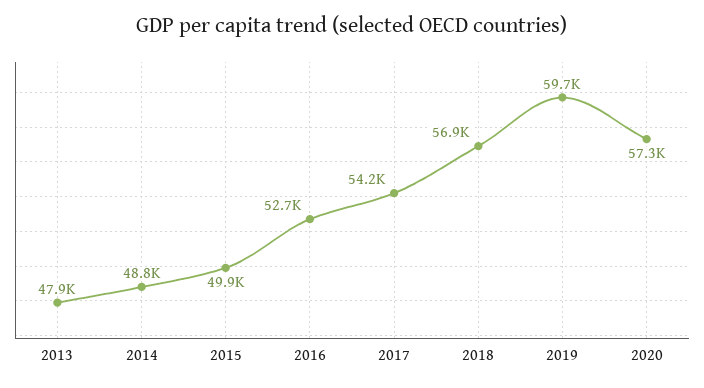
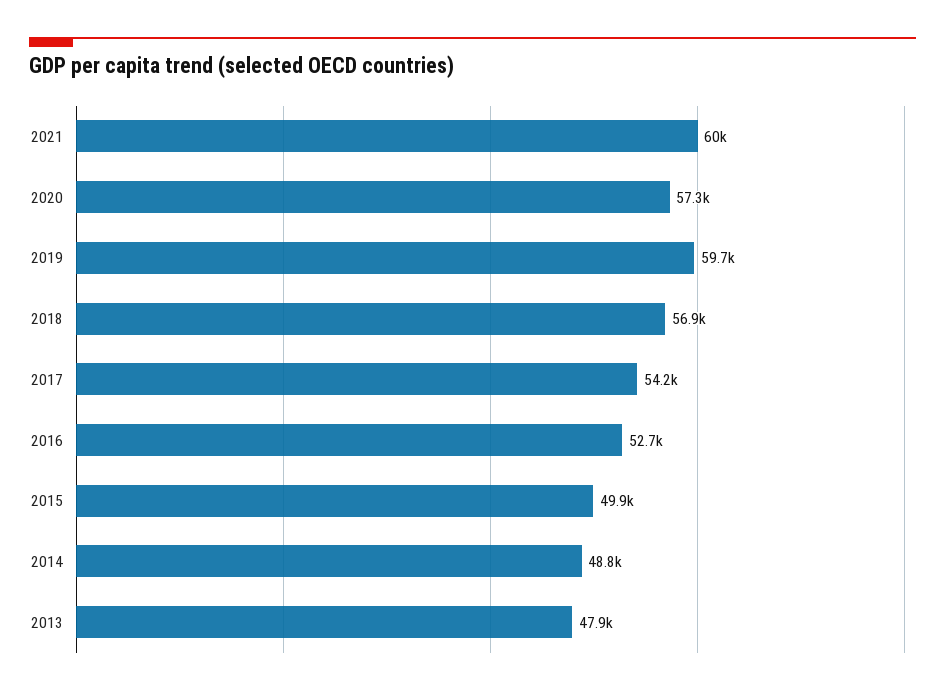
2021: none -> 60000

